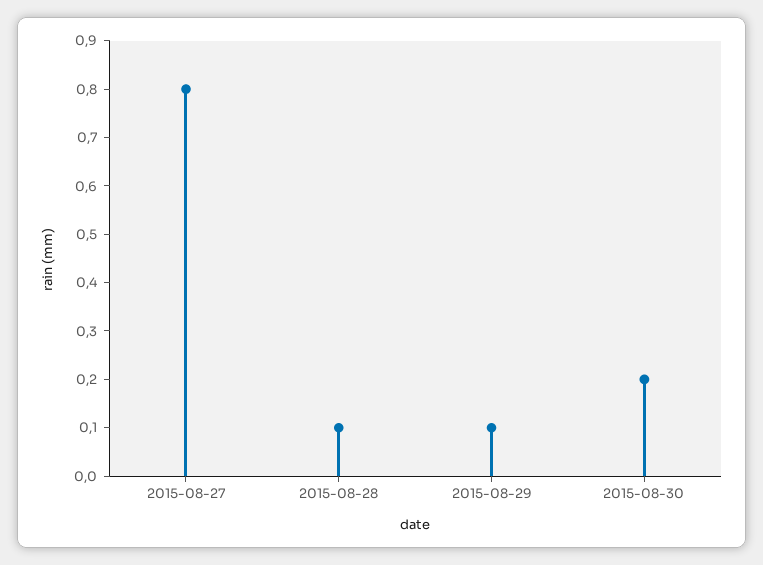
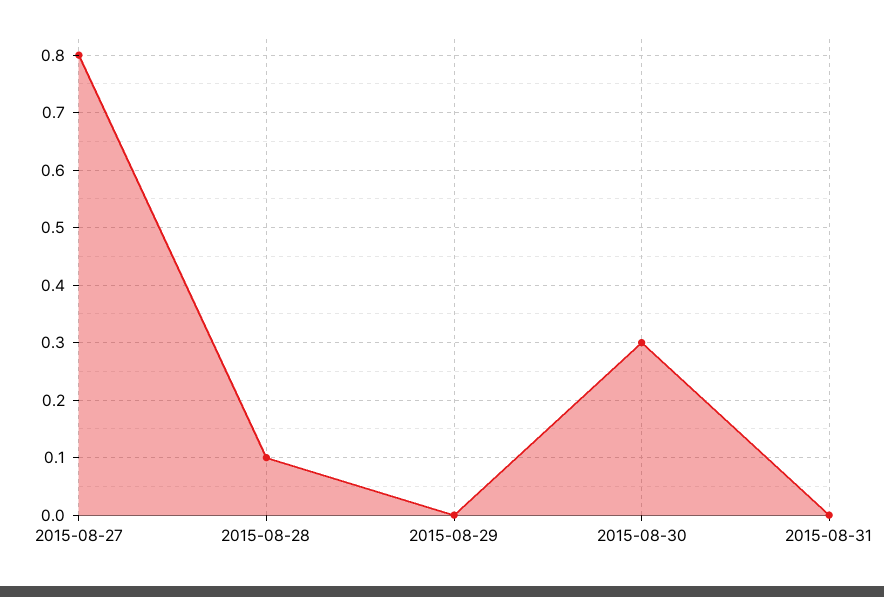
2015-08-29: 0.1 -> 0
2015-08-30: 0.2 -> 0.3
2015-08-31: none -> 0

